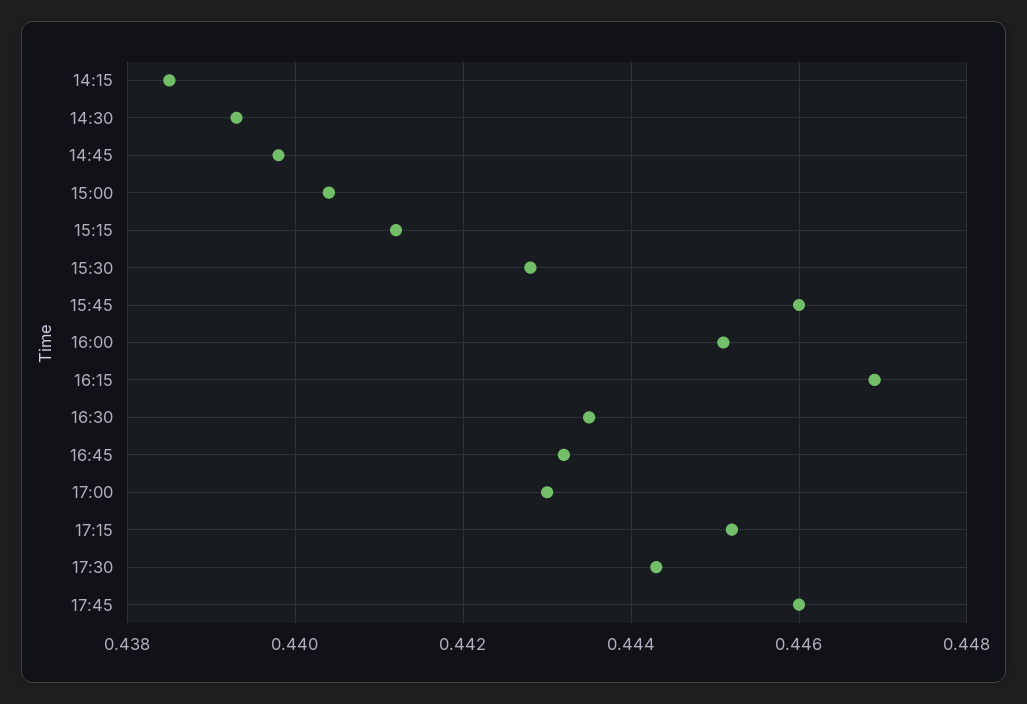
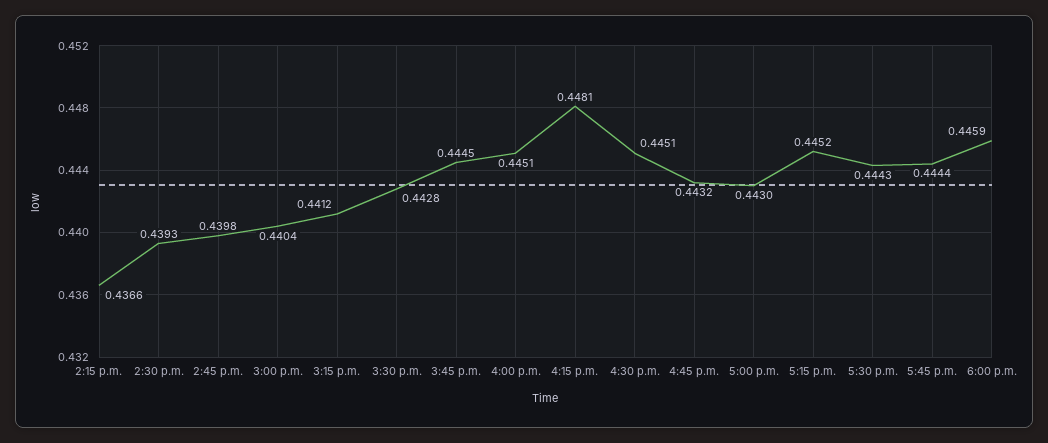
14:15: 0.4385 -> 0.4366
15:45: 0.446 -> 0.4445
16:15: 0.447 -> 0.4481
16:30: 0.4435 -> 0.4451
17:45: 0.446 -> 0.4444
6:00 p.m.: none -> 0.4459

